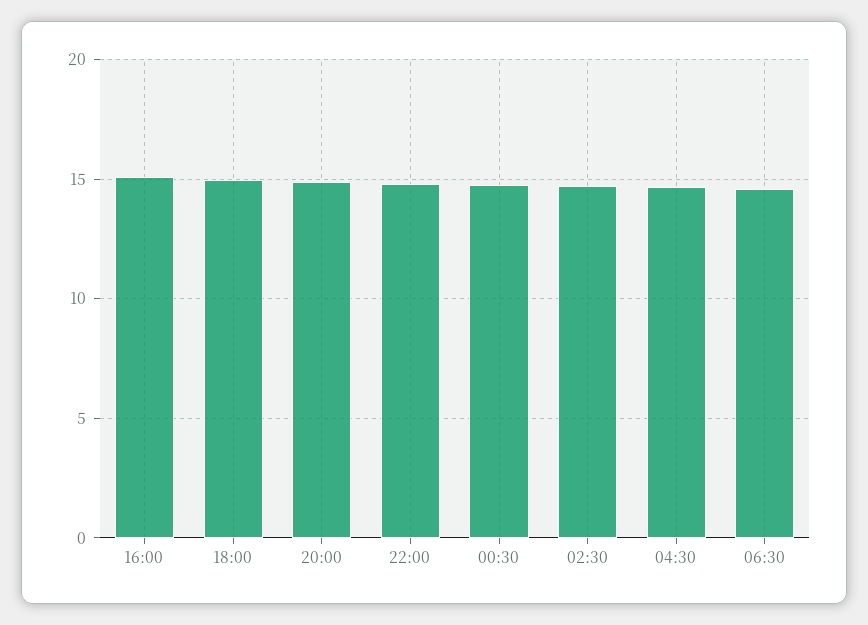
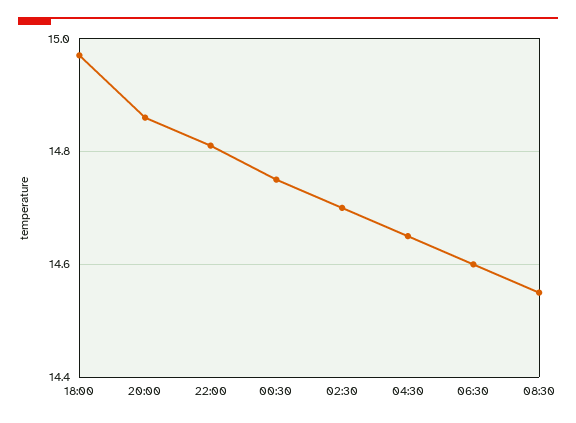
16:00: 15 -> none
08:30: none -> 14.55

